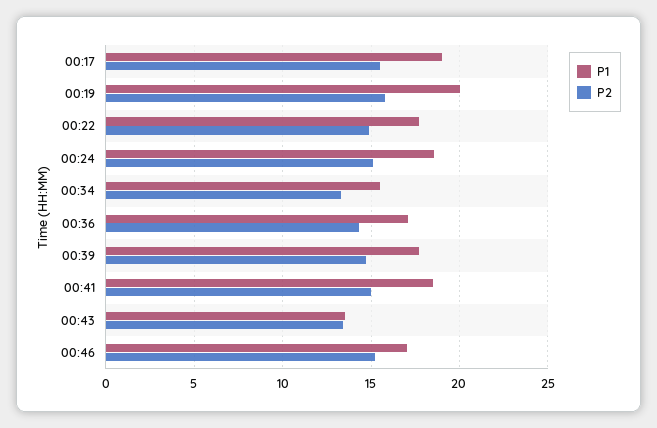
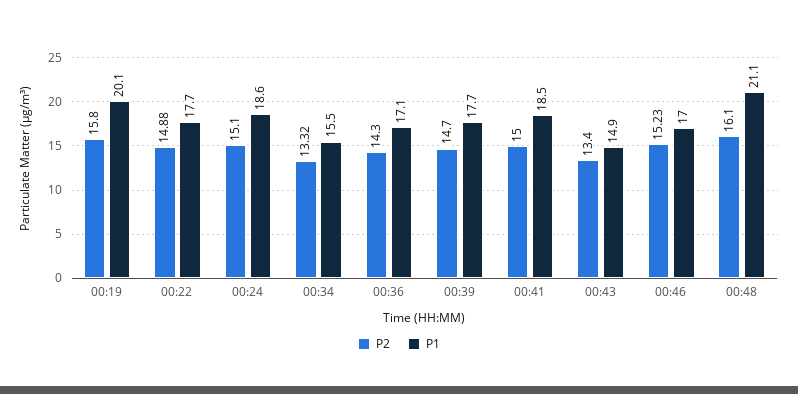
P1, 00:17: 19 -> none
P2, 00:17: 15.5 -> none
P1, 00:43: 13.5 -> 14.9
P2, 00:48: none -> 16.1
P1, 00:48: none -> 21.1

